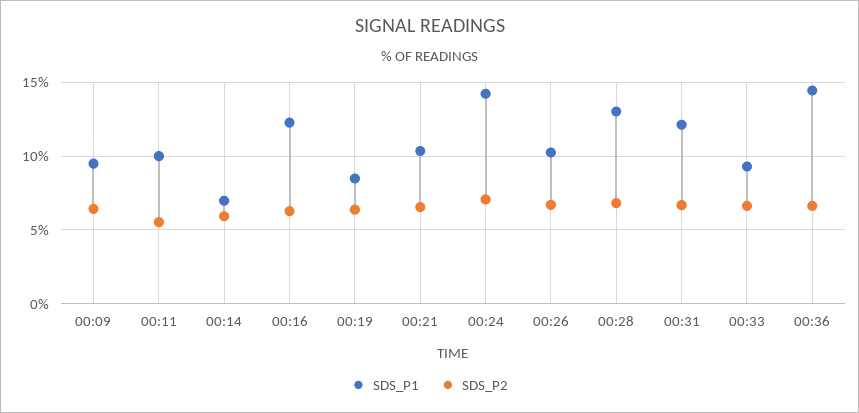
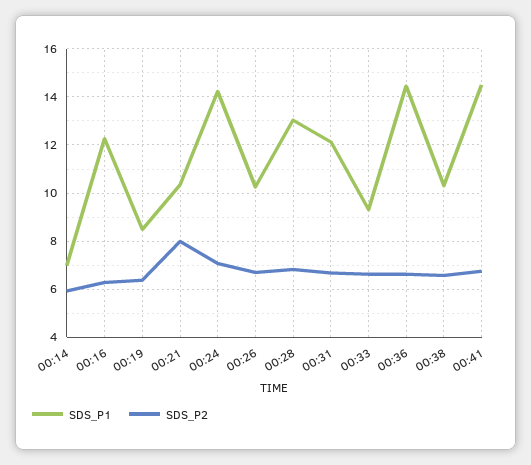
SDS_P1, 00:09: 9.5 -> none
SDS_P2, 00:09: 6.5 -> none
SDS_P1, 00:11: 10 -> none
SDS_P2, 00:11: 5.5 -> none
SDS_P2, 00:21: 6.5 -> 8
SDS_P1, 00:38: none -> 10.25
SDS_P2, 00:38: none -> 6.5
SDS_P1, 00:41: none -> 14.5
SDS_P2, 00:41: none -> 6.75

